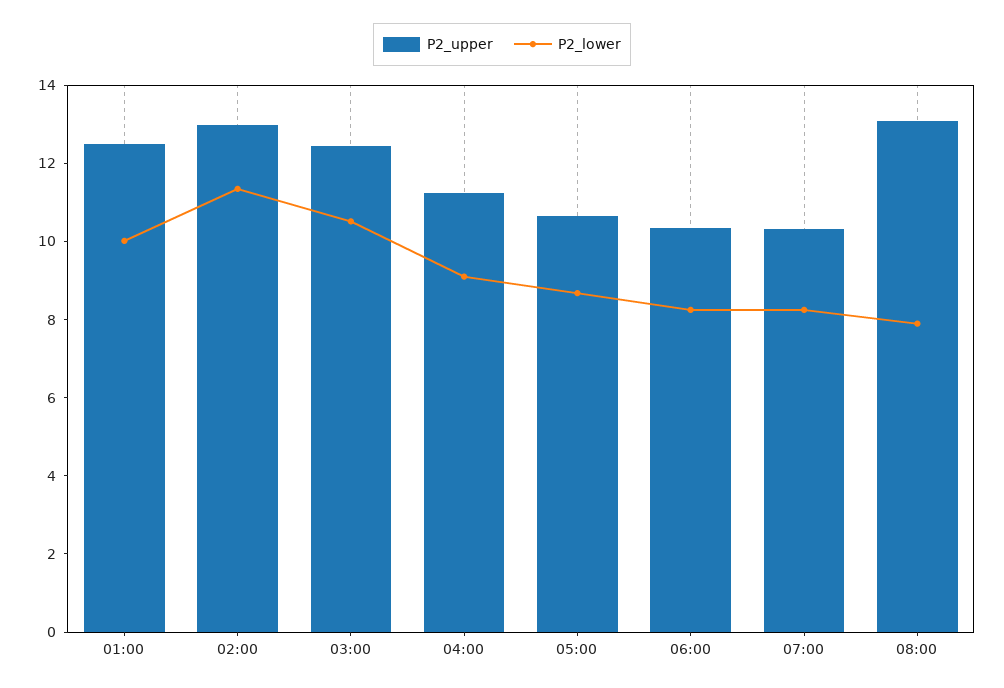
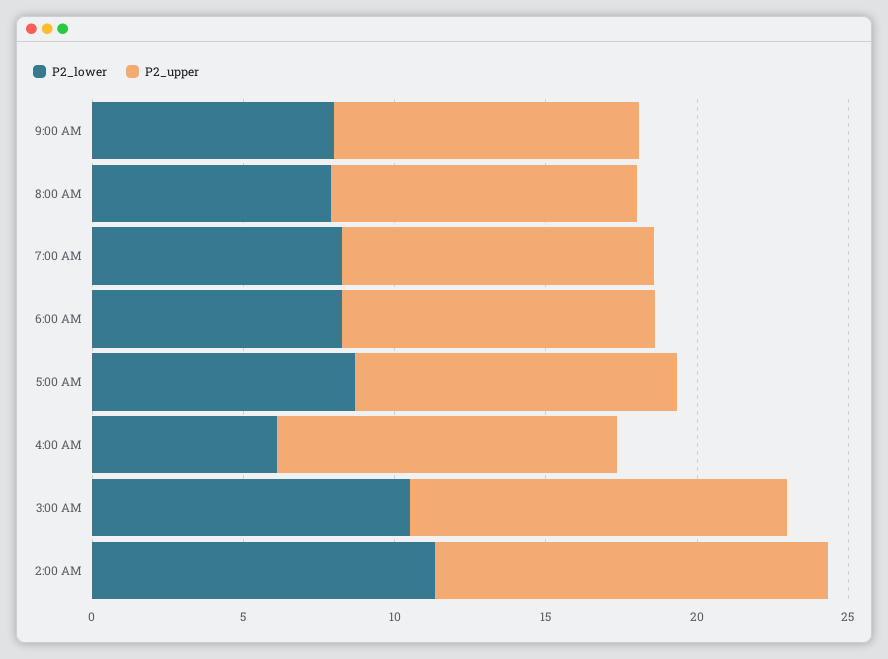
P2_upper, 01:00: 12.5 -> none
P2_lower, 01:00: 10 -> none
P2_lower, 04:00: 9 -> 6
P2_upper, 08:00: 13 -> 10
P2_lower, 9:00 AM: none -> 8
P2_upper, 9:00 AM: none -> 10

